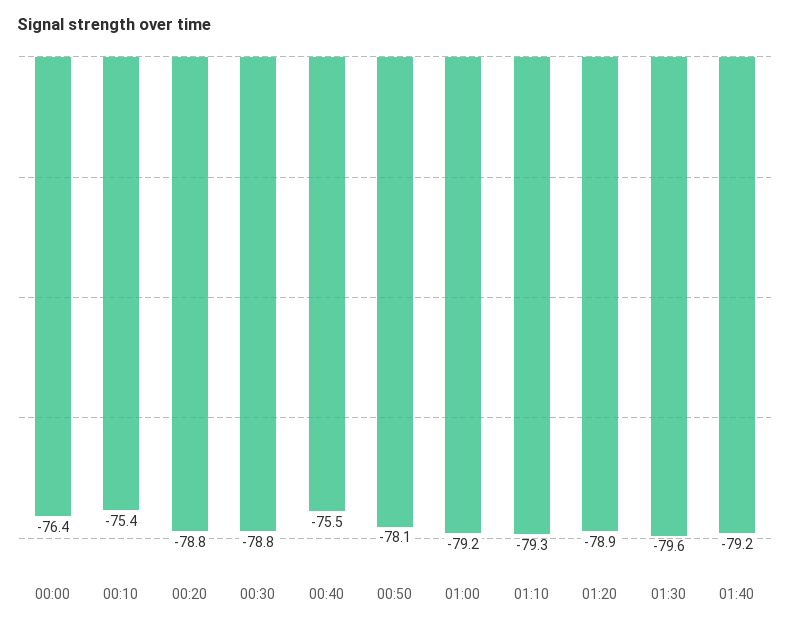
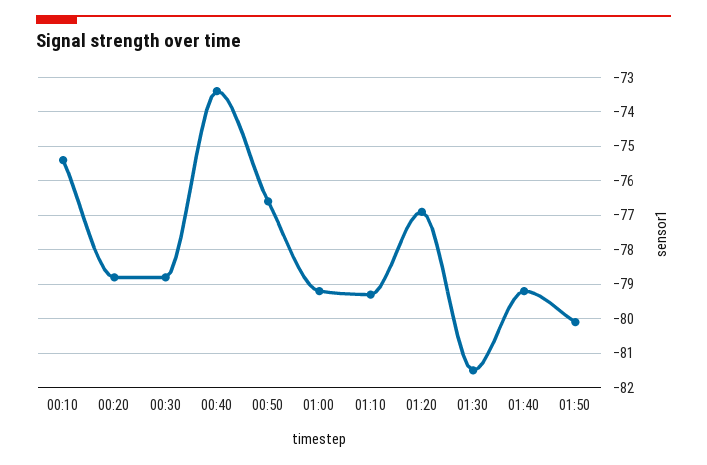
00:00: -76.4 -> none
00:40: -75.5 -> -73.5
00:50: -78.1 -> -76.5
01:20: -78.9 -> -77
01:30: -79.6 -> -81.5
01:50: none -> -80

